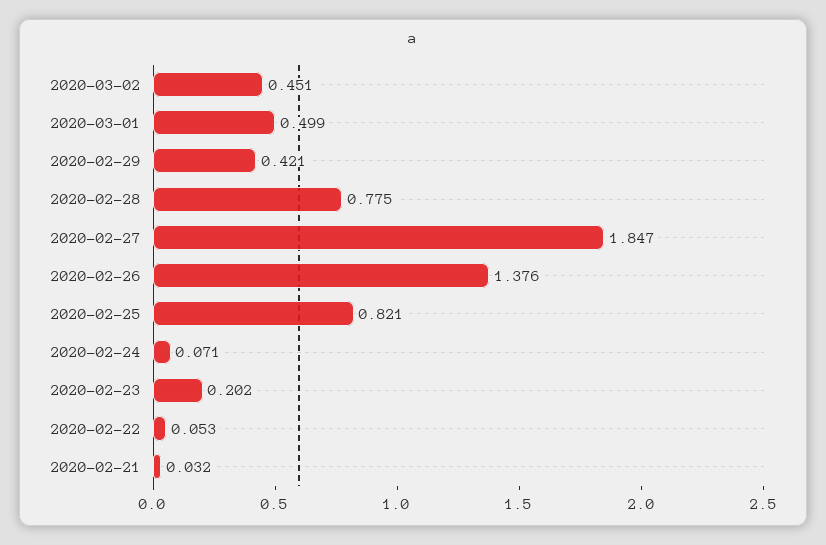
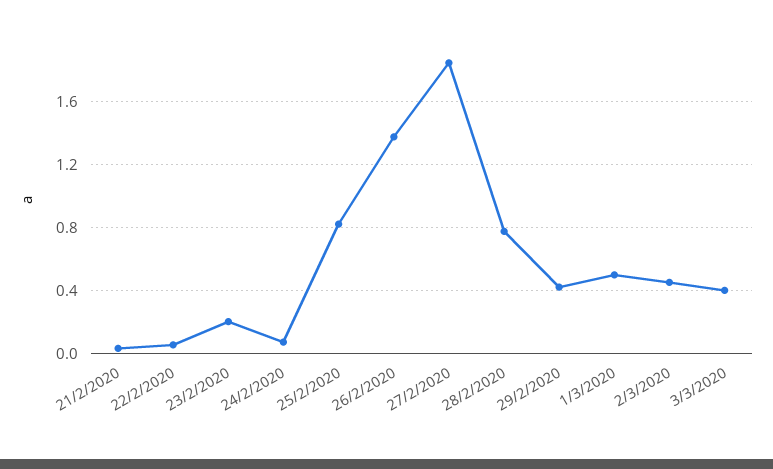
3/3/2020: none -> 0.4

